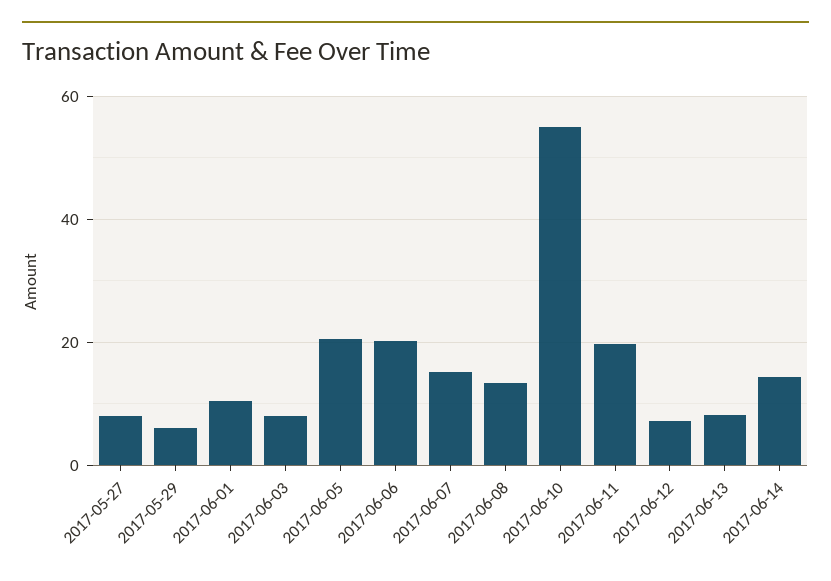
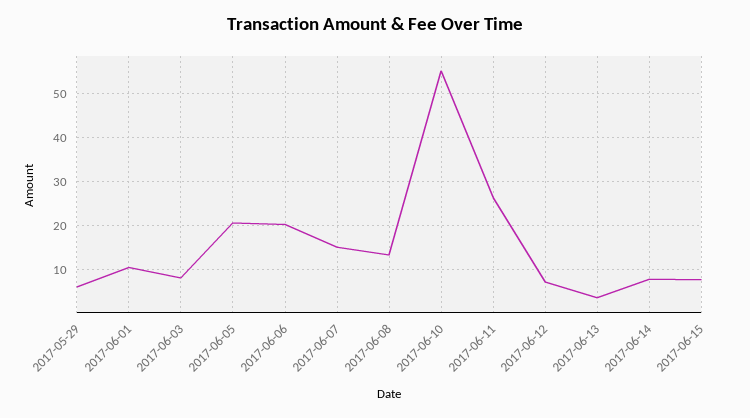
2017-05-27: 8 -> none
2017-06-11: 20 -> 26
2017-06-13: 8 -> 4
2017-06-14: 14 -> 8
2017-06-15: none -> 8

